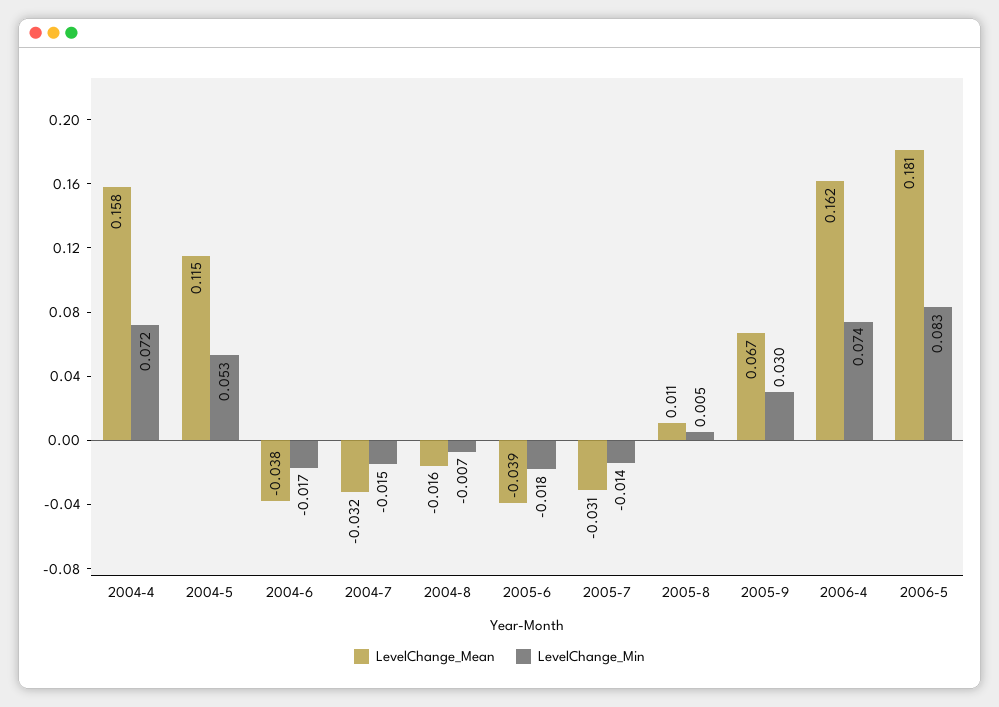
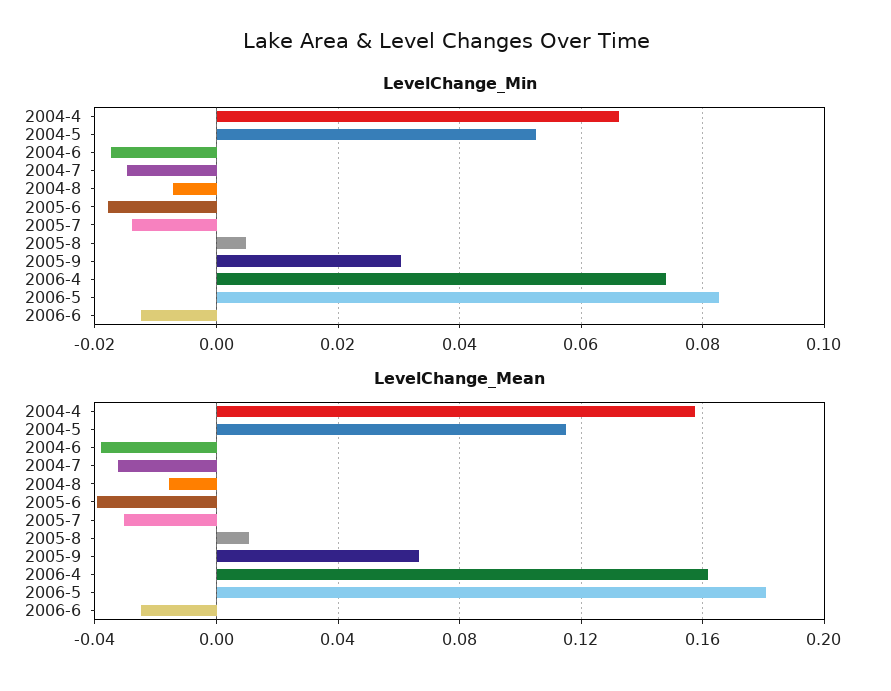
LevelChange_Min, 2004-4: 0.072 -> 0.066
LevelChange_Min, 2006-6: none -> -0.012
LevelChange_Mean, 2006-6: none -> -0.025

